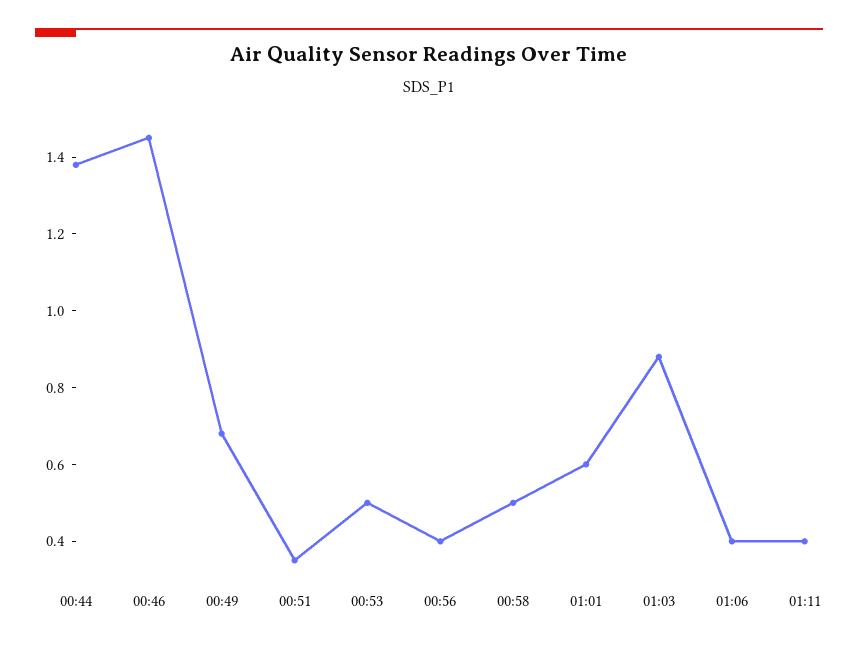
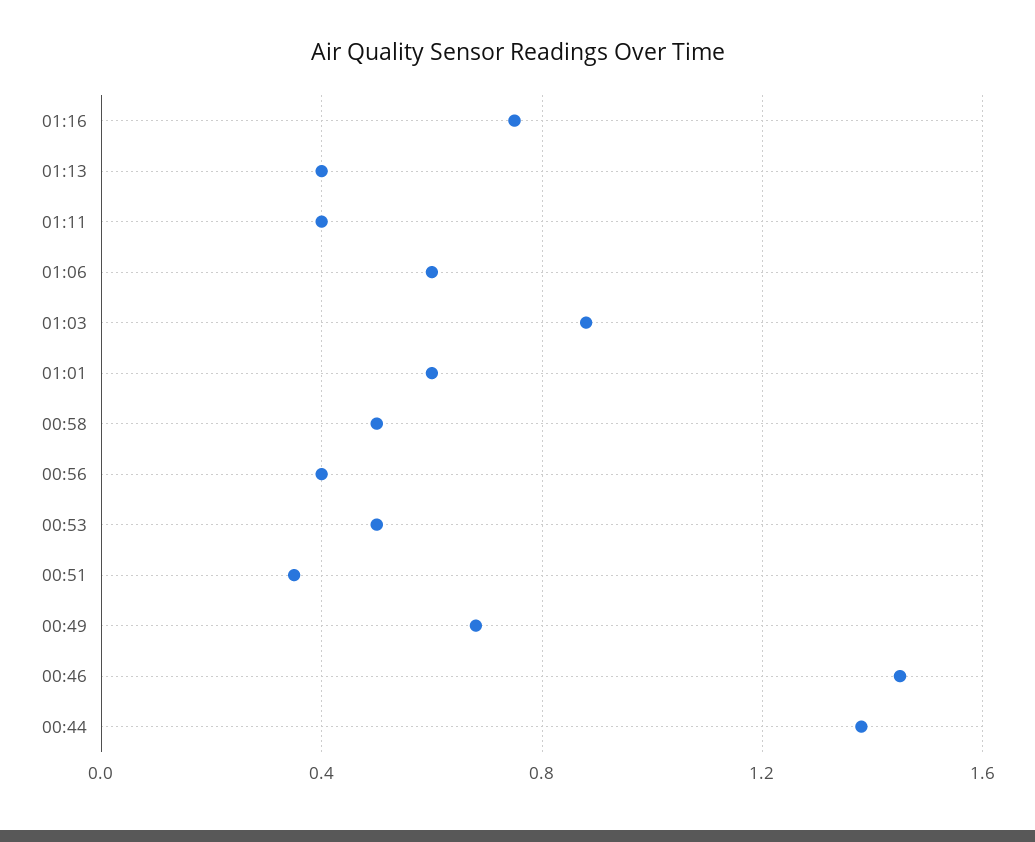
01:06: 0.4 -> 0.6
01:16: none -> 0.75
01:13: none -> 0.4

